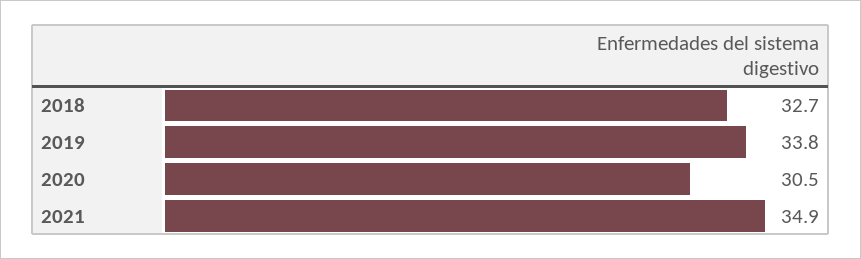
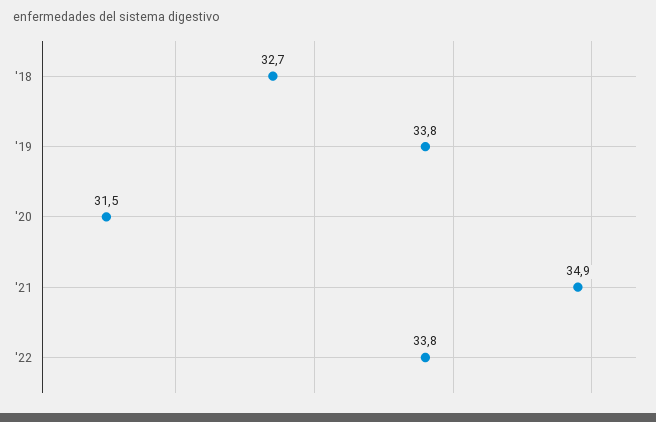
2020: 30.5 -> 31.5
'22: none -> 33.8

